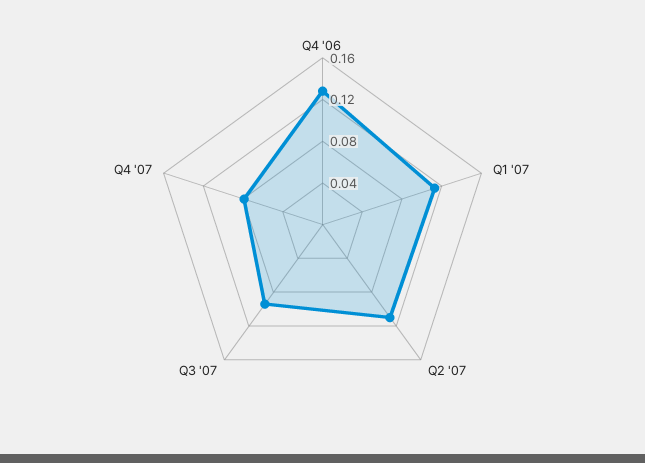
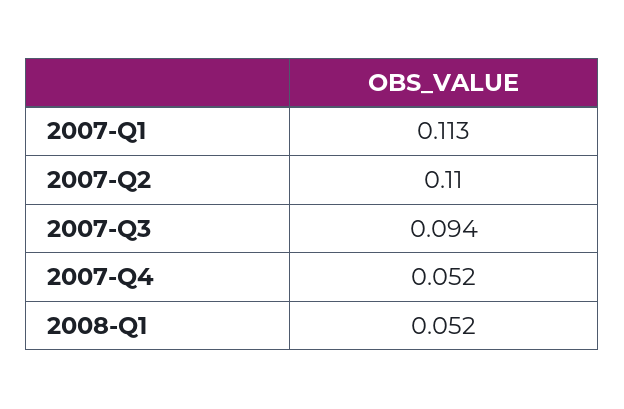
Q4 '06: 0.13 -> none
Q4 '07: 0.08 -> 0.052
2008-Q1: none -> 0.052

